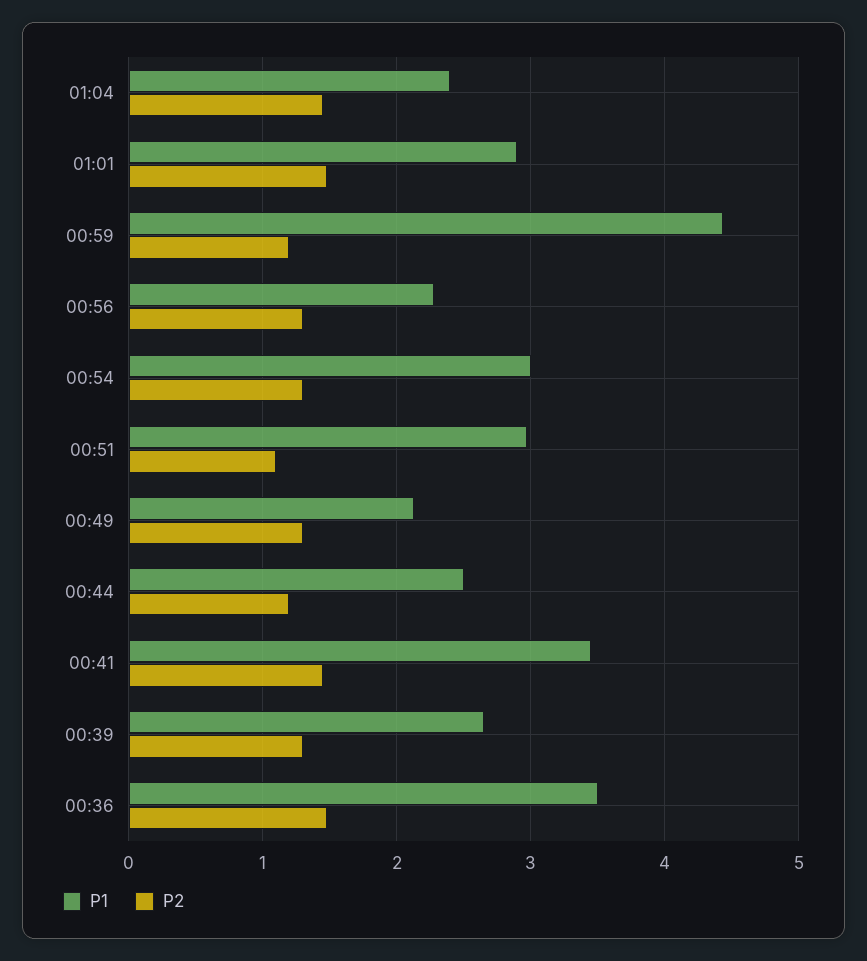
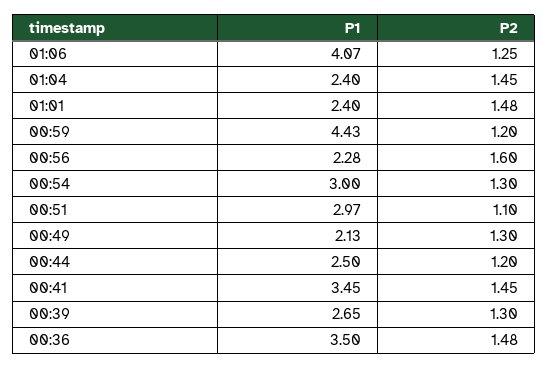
P1, 01:01: 2.9 -> 2.4
P2, 00:56: 1.3 -> 1.6
P1, 01:06: none -> 4.07
P2, 01:06: none -> 1.25

